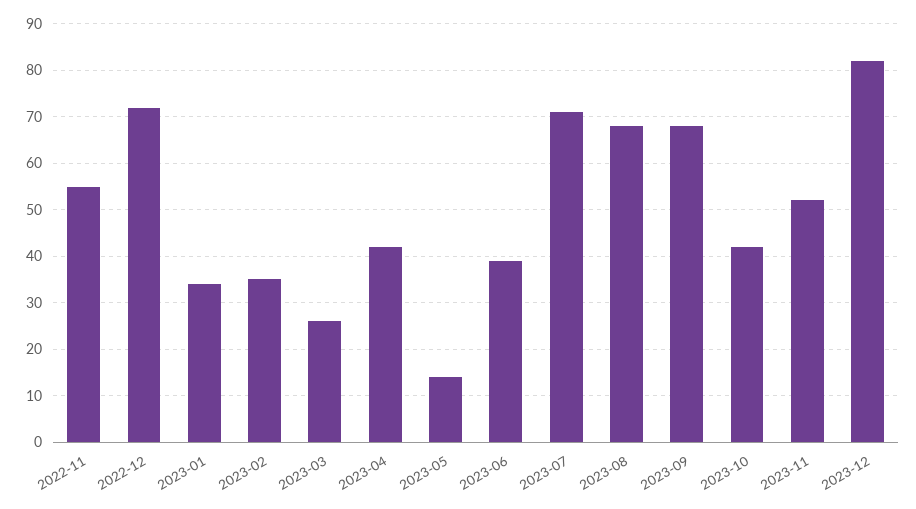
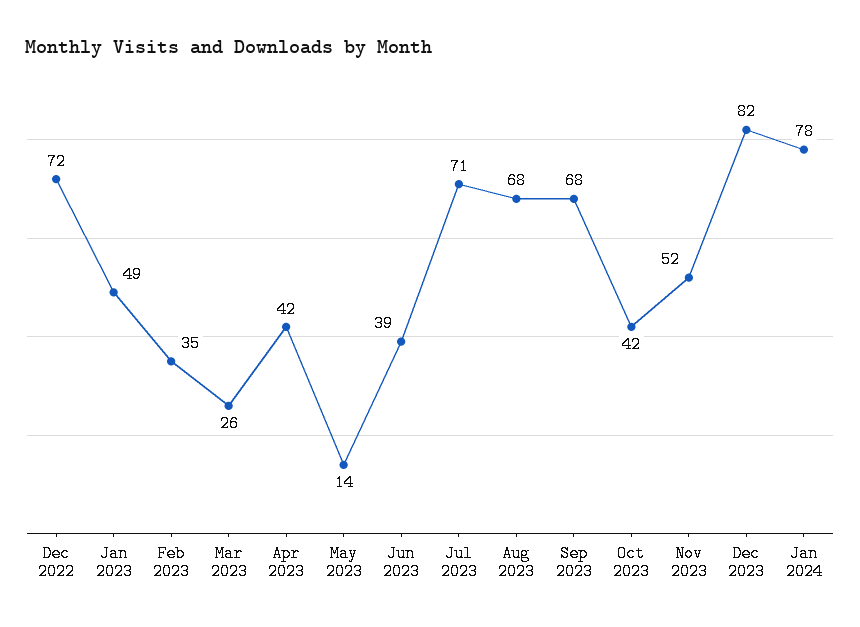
2022-11: 55 -> none
2023-01: 35 -> 49
Jan 2024: none -> 78

